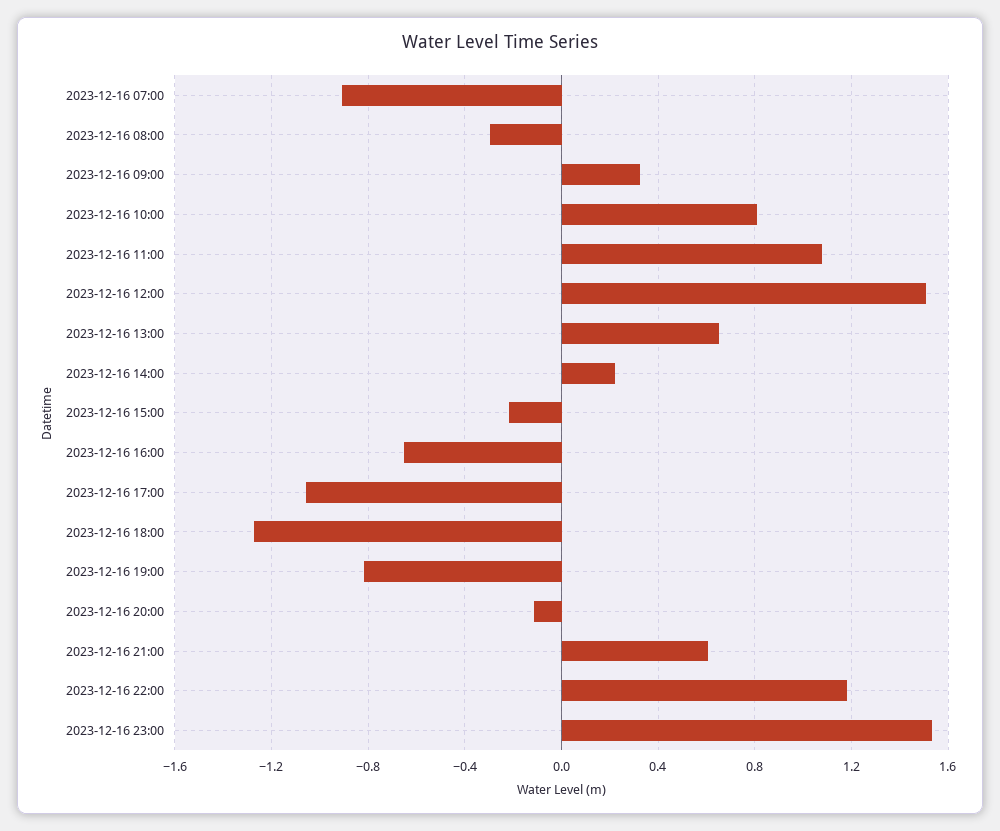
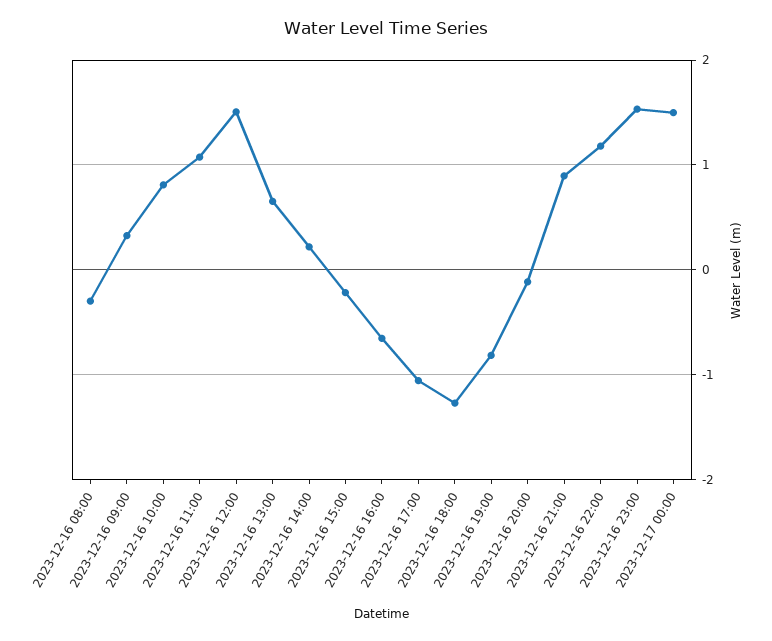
2023-12-16 07:00: -0.9 -> none
2023-12-16 21:00: 0.6 -> 0.9
2023-12-17 00:00: none -> 1.5

